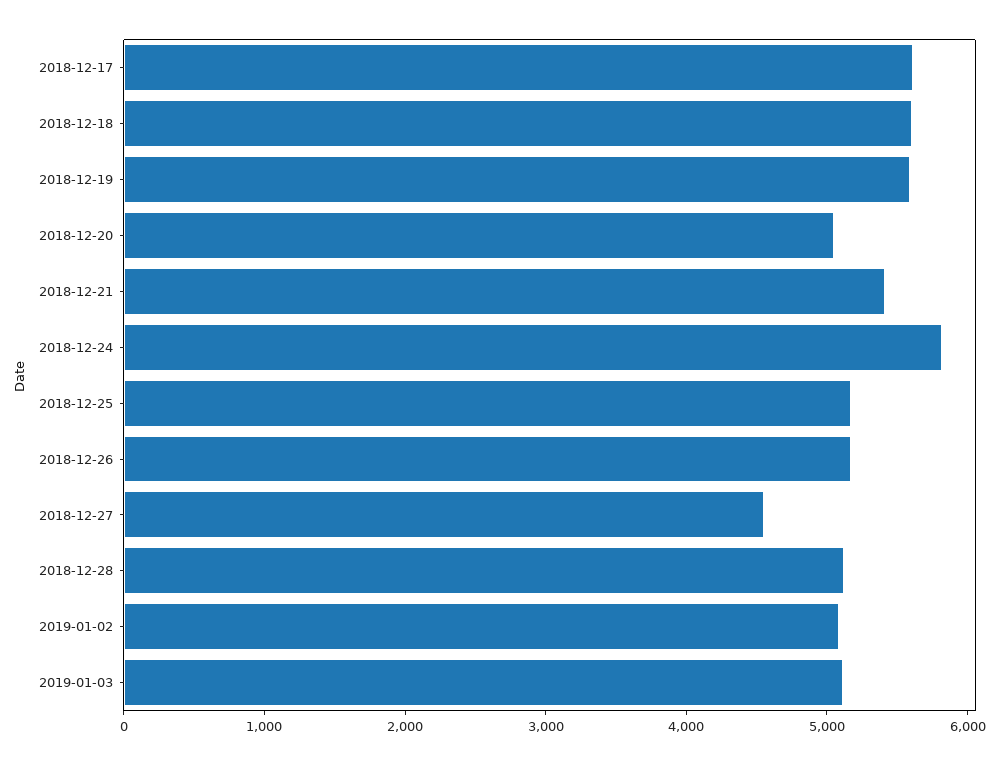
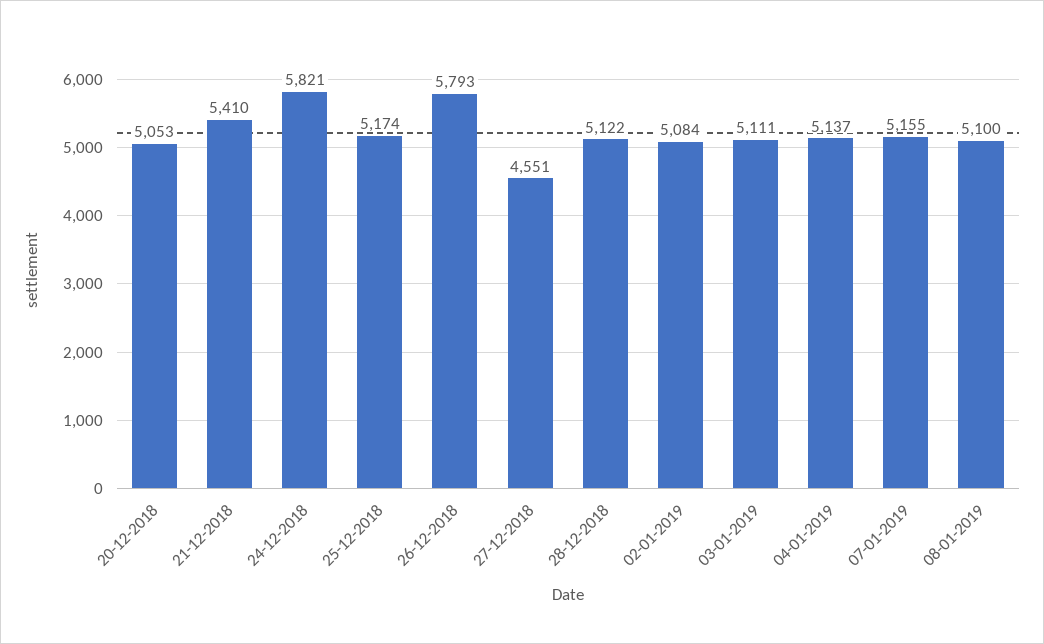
2018-12-17: 5600 -> none
2018-12-18: 5600 -> none
2018-12-19: 5600 -> none
2018-12-26: 5200 -> 5793
04-01-2019: none -> 5137
07-01-2019: none -> 5155
08-01-2019: none -> 5100

